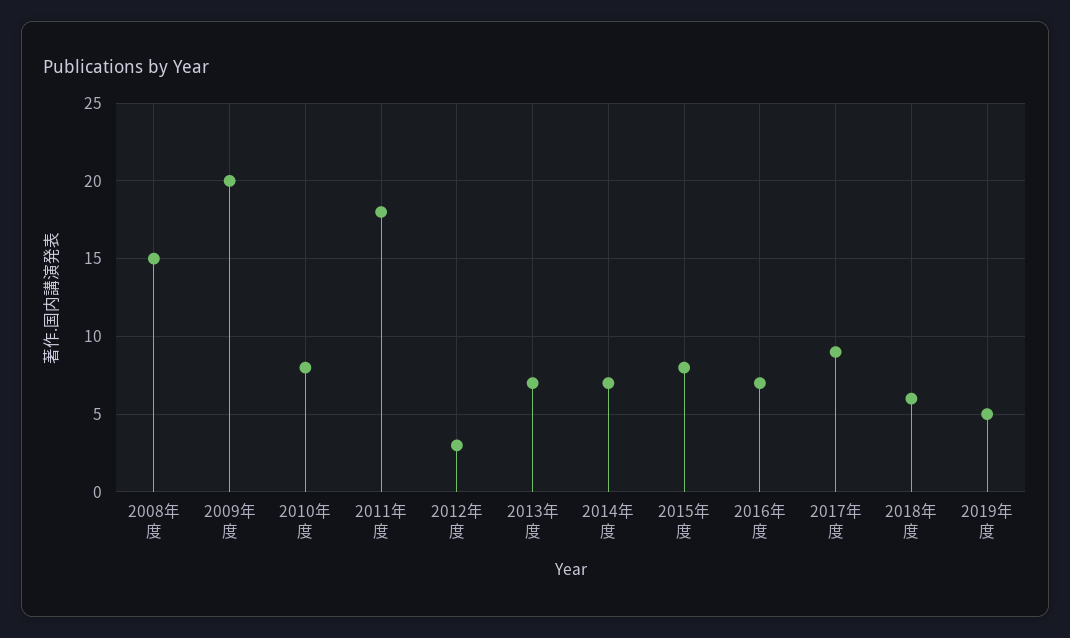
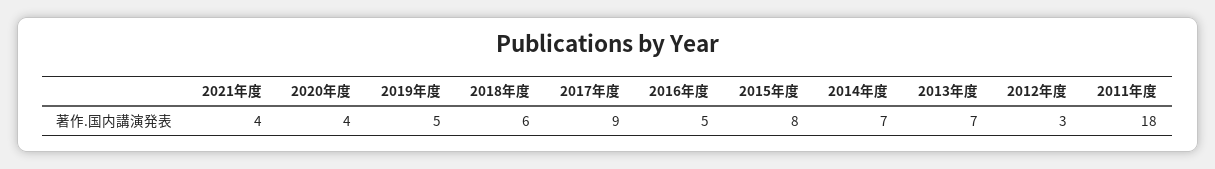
2008年度: 15 -> none
2009年度: 20 -> none
2010年度: 8 -> none
2016年度: 7 -> 5
2021年度: none -> 4
2020年度: none -> 4

